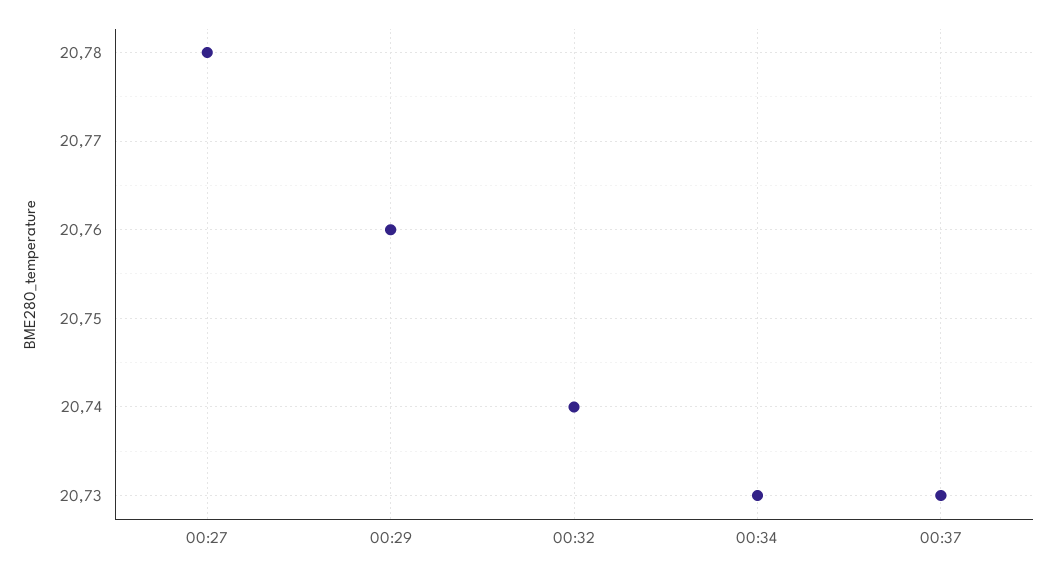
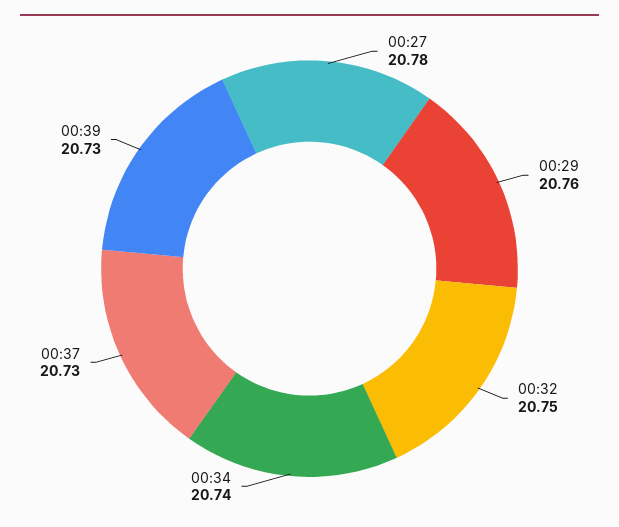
00:32: 20.74 -> 20.75
00:34: 20.73 -> 20.74
00:39: none -> 20.73

